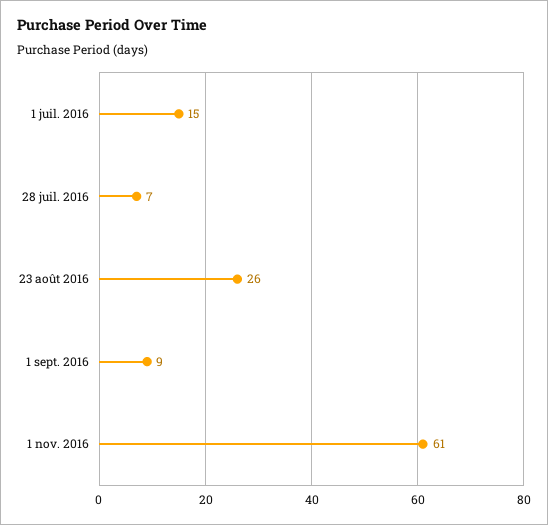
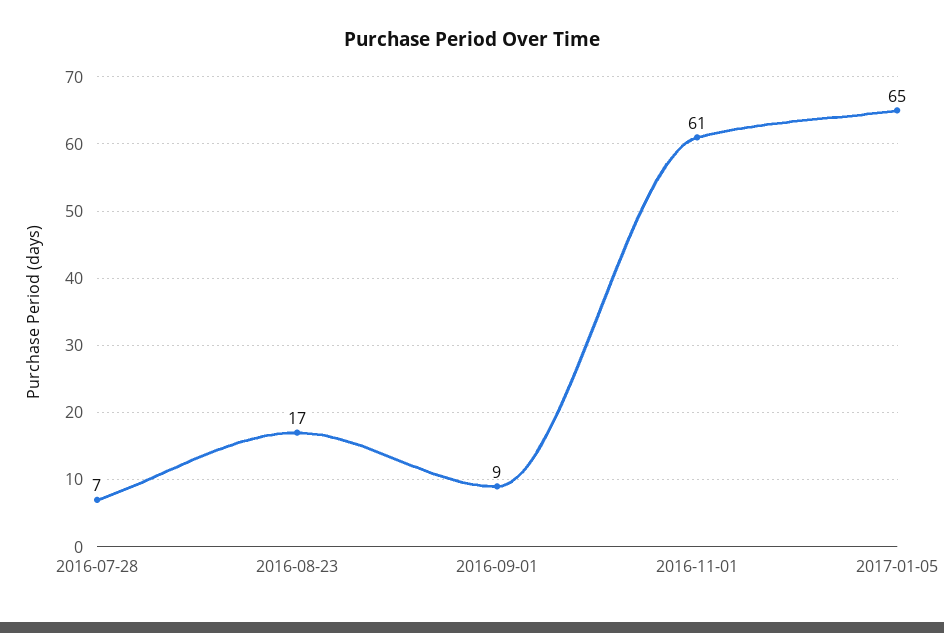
1 juil. 2016: 15 -> none
23 août 2016: 26 -> 17
2017-01-05: none -> 65

